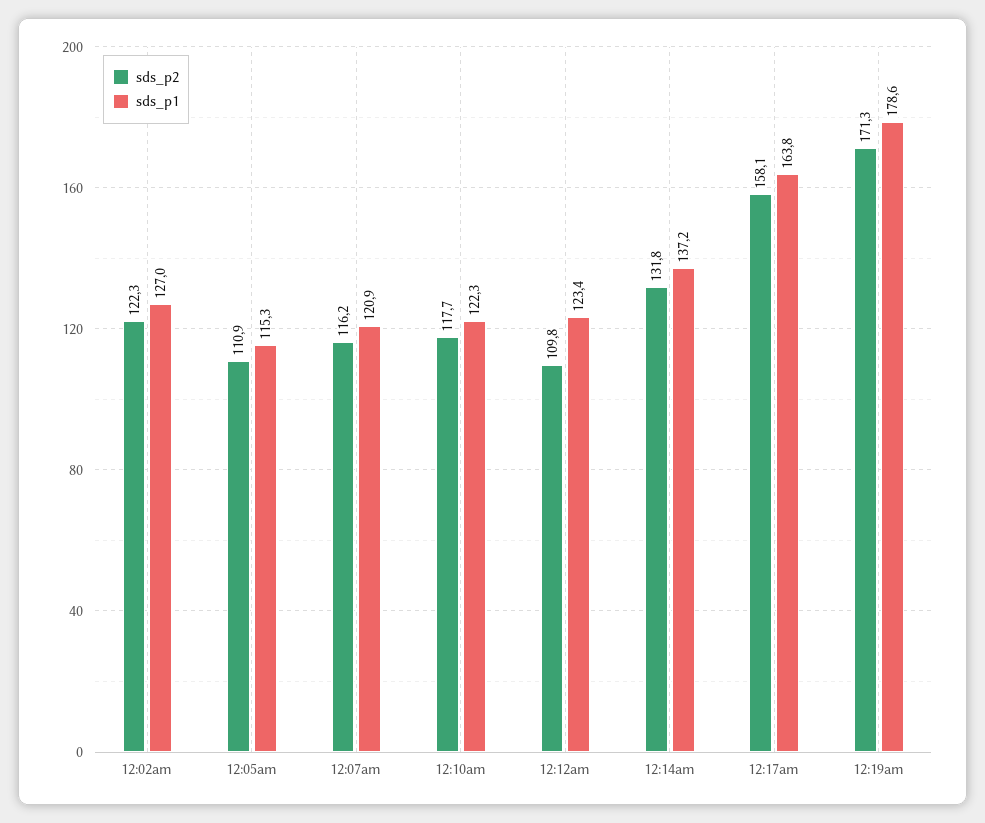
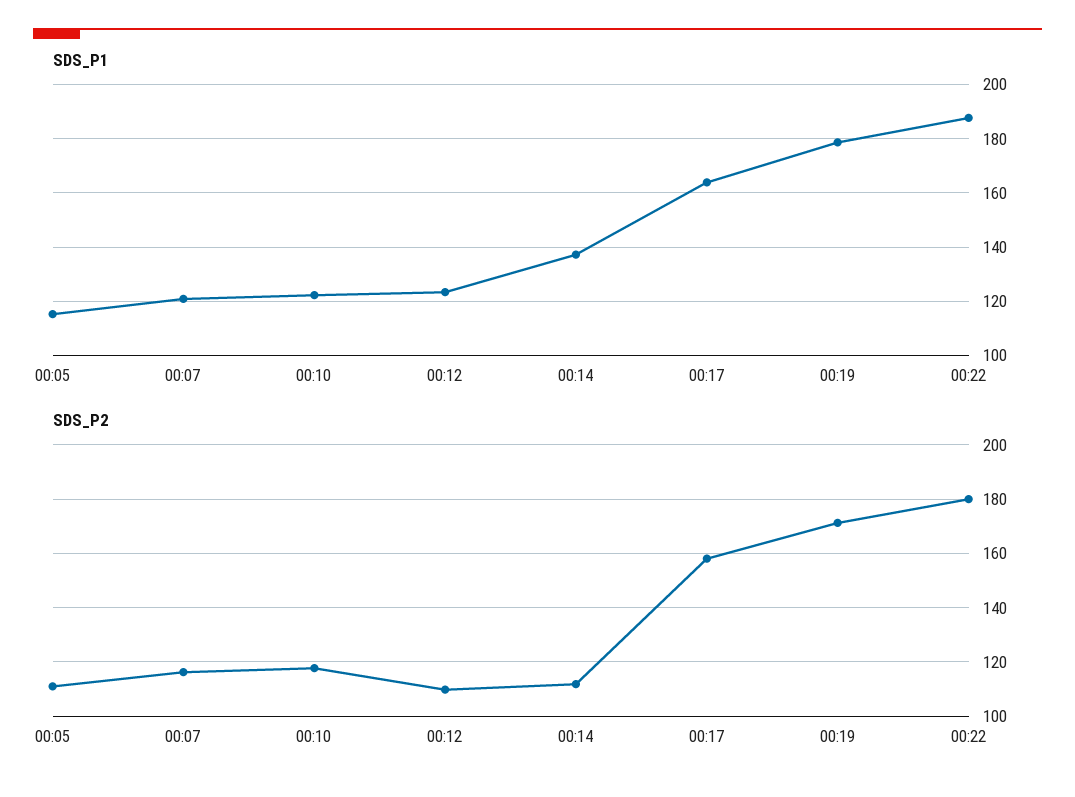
sds_p2, 12:02am: 122.3 -> none
sds_p1, 12:02am: 127 -> none
sds_p2, 12:14am: 131.8 -> 112.5
sds_p1, 00:22: none -> 187.5
sds_p2, 00:22: none -> 180

